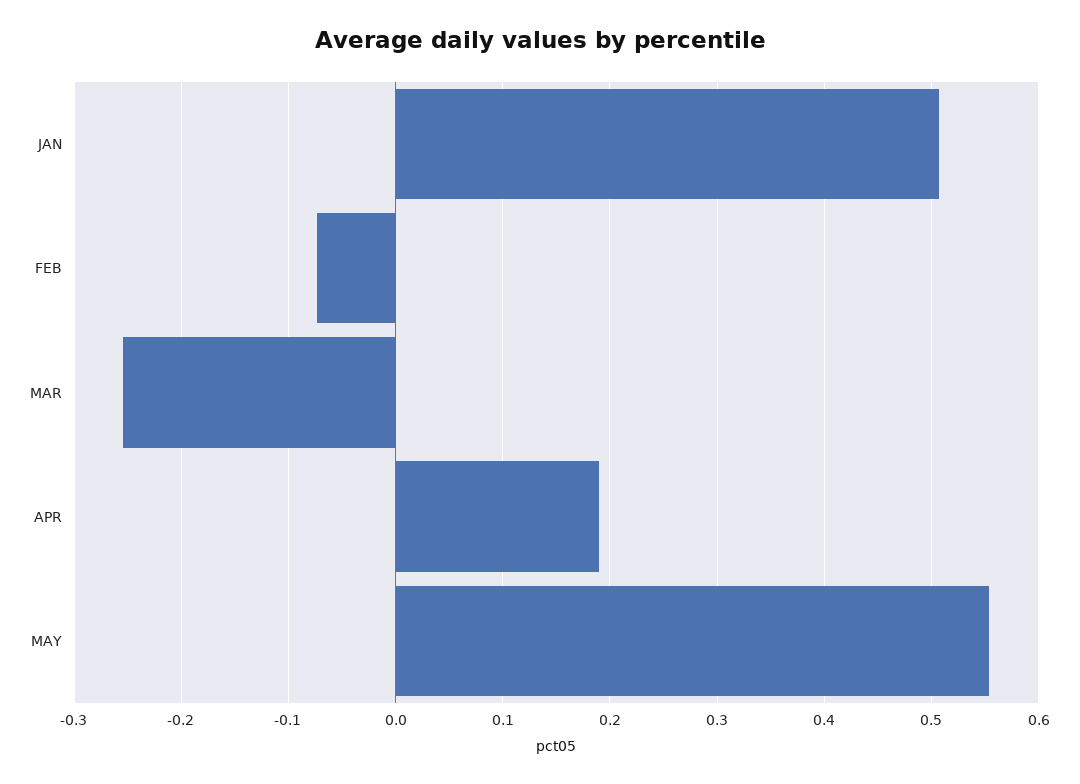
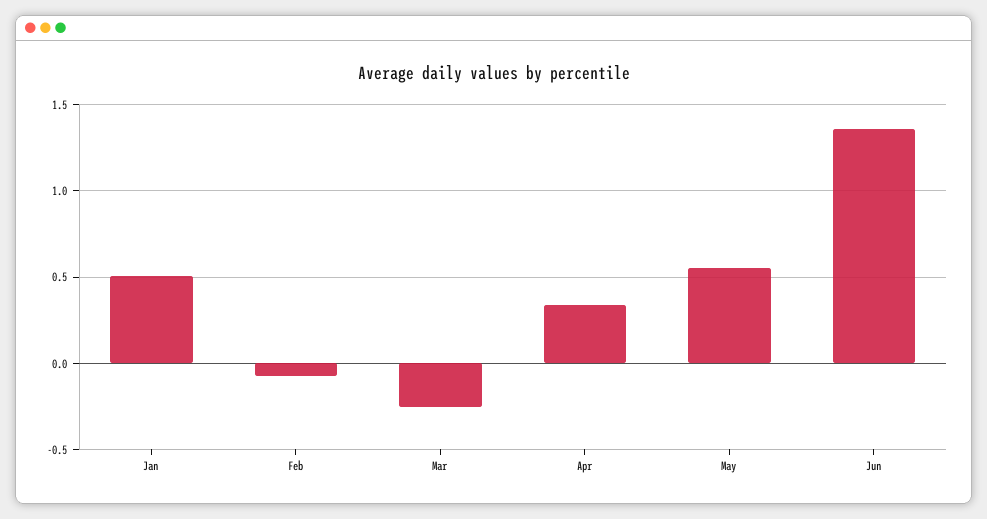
APR: 0.19 -> 0.35
Jun: none -> 1.35

